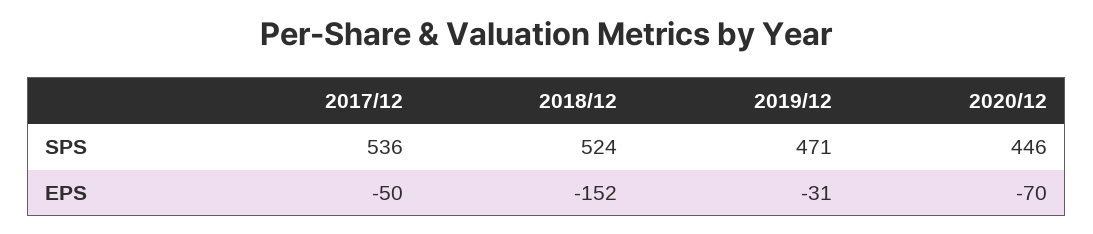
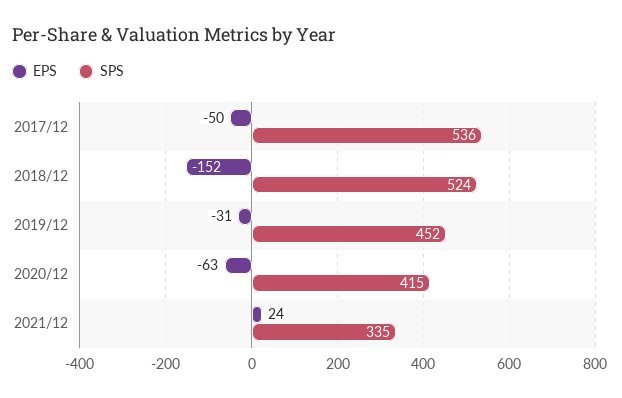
SPS, 2019/12: 471 -> 452
SPS, 2020/12: 446 -> 415
EPS, 2020/12: -70 -> -63
EPS, 2021/12: none -> 24
SPS, 2021/12: none -> 335

